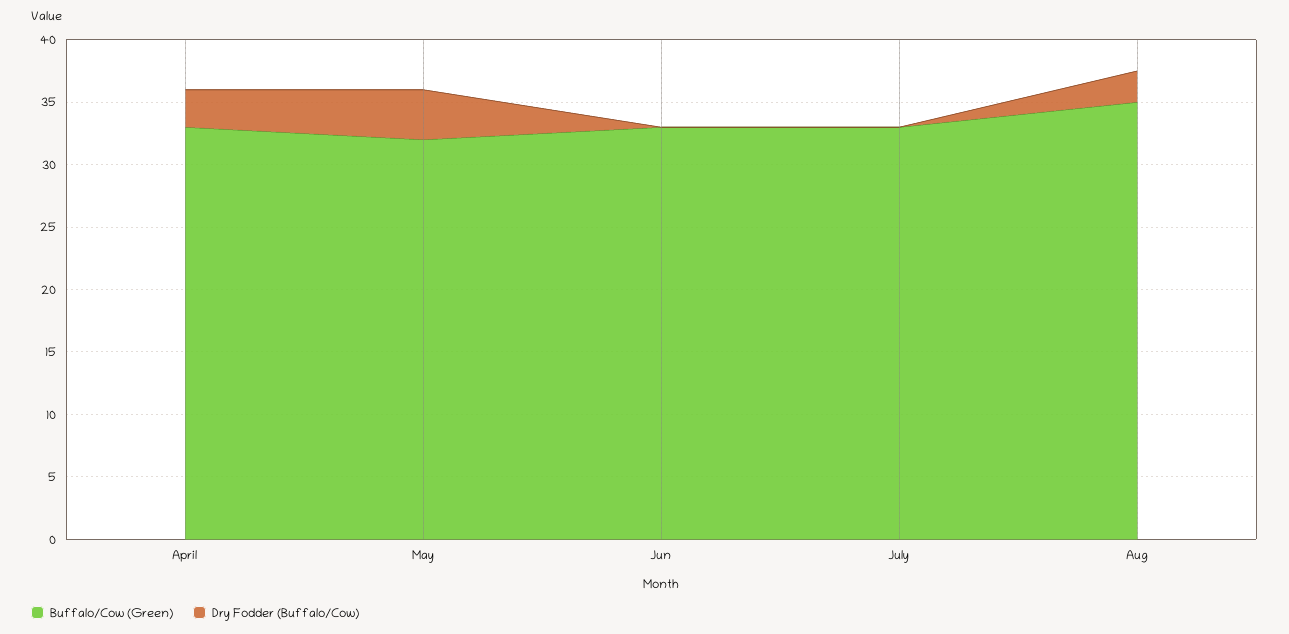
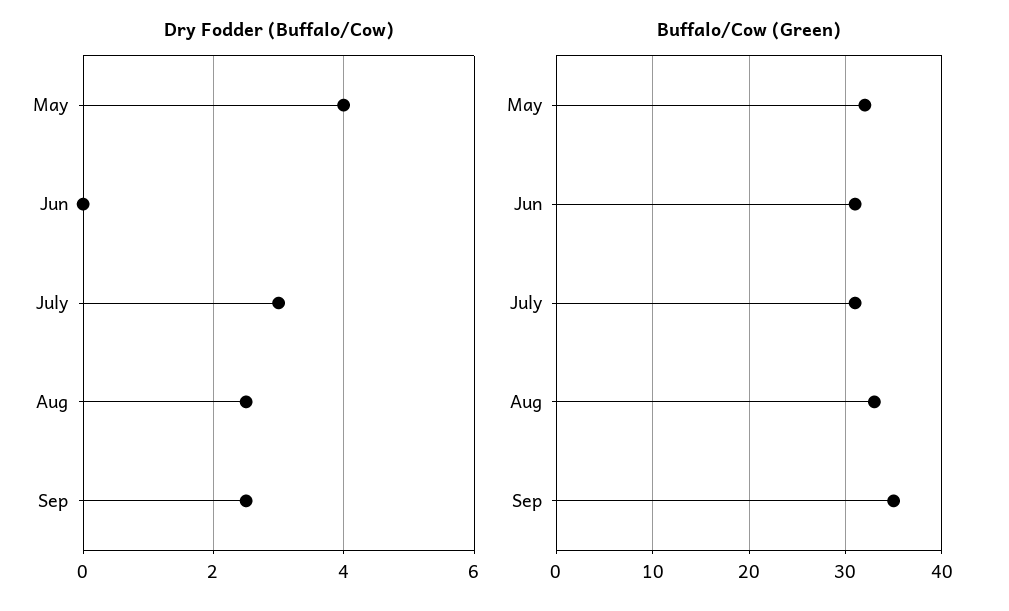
Buffalo/Cow (Green), April: 33 -> none
Dry Fodder (Buffalo/Cow), April: 3 -> none
Buffalo/Cow (Green), Jun: 33 -> 31
Buffalo/Cow (Green), July: 33 -> 31
Dry Fodder (Buffalo/Cow), July: 0 -> 3
Buffalo/Cow (Green), Aug: 35 -> 33
Dry Fodder (Buffalo/Cow), Sep: none -> 2.5
Buffalo/Cow (Green), Sep: none -> 35

